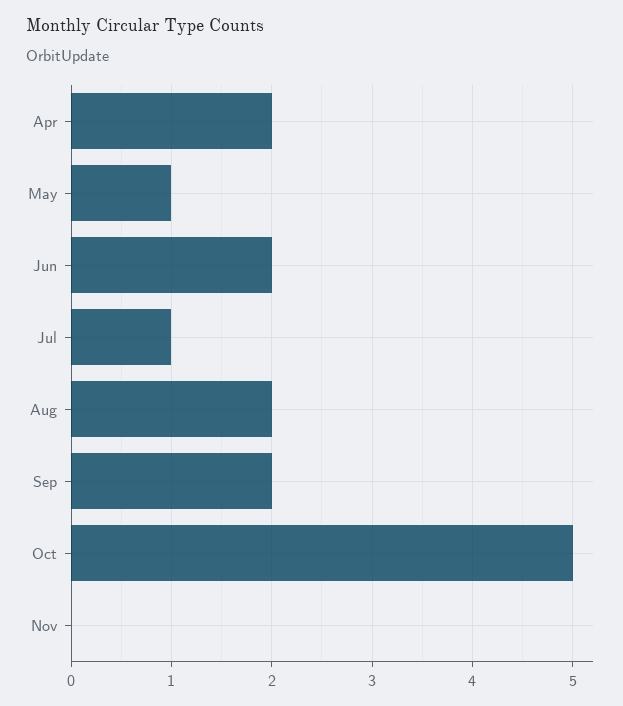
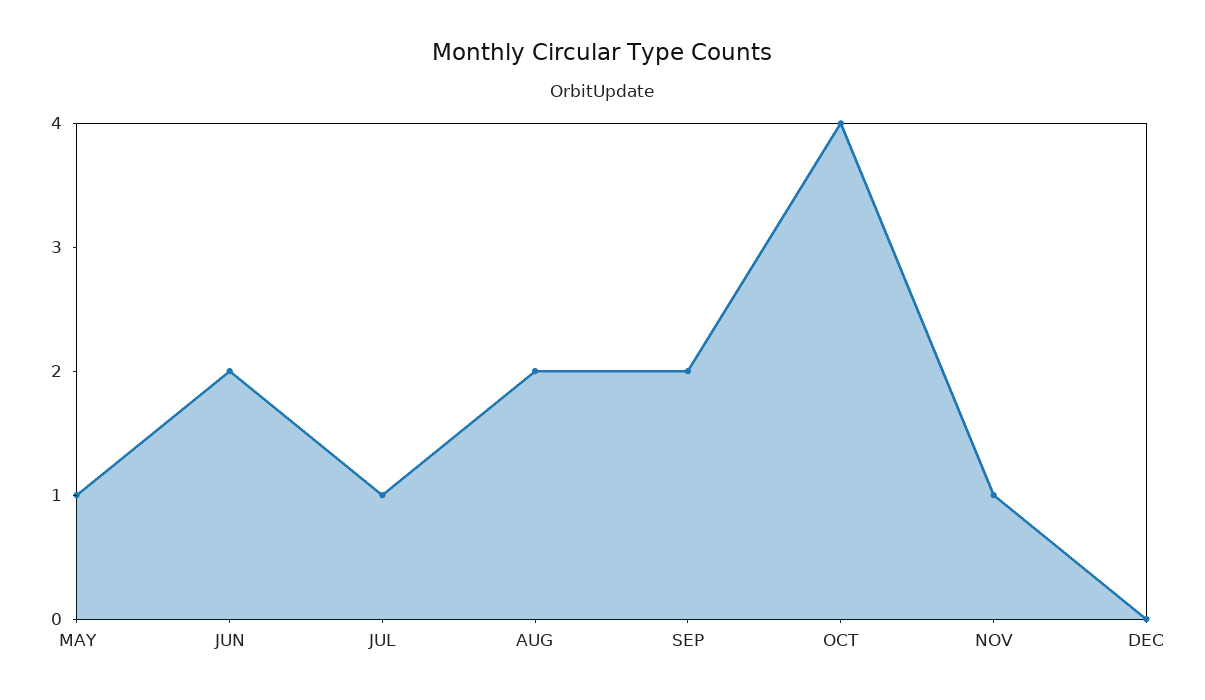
Apr: 2 -> none
Oct: 5 -> 4
Nov: 0 -> 1
DEC: none -> 0

